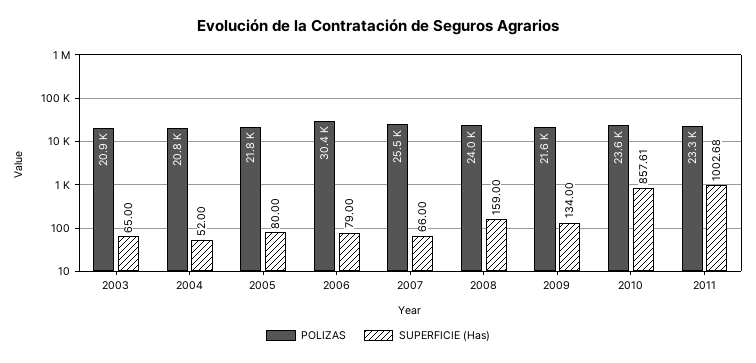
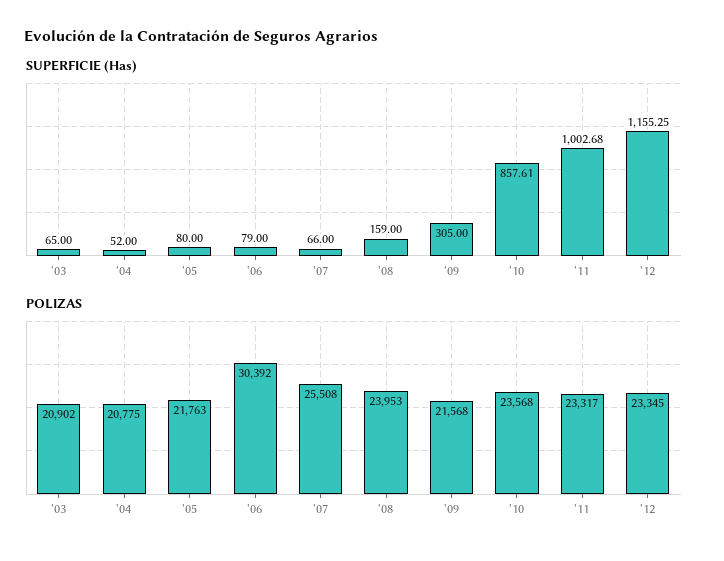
SUPERFICIE (Has), 2009: 134 -> 305
SUPERFICIE (Has), '12: none -> 1155.25
POLIZAS, '12: none -> 23345

